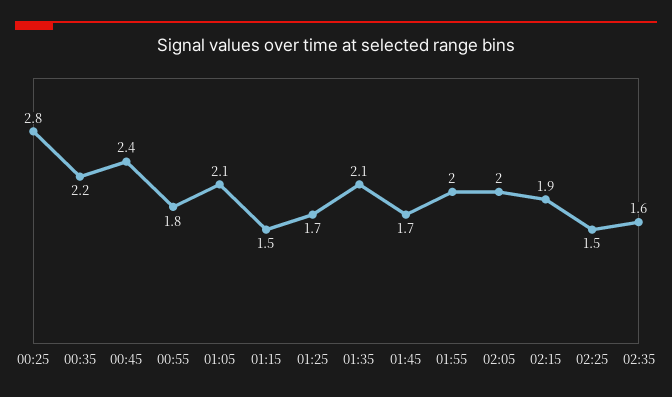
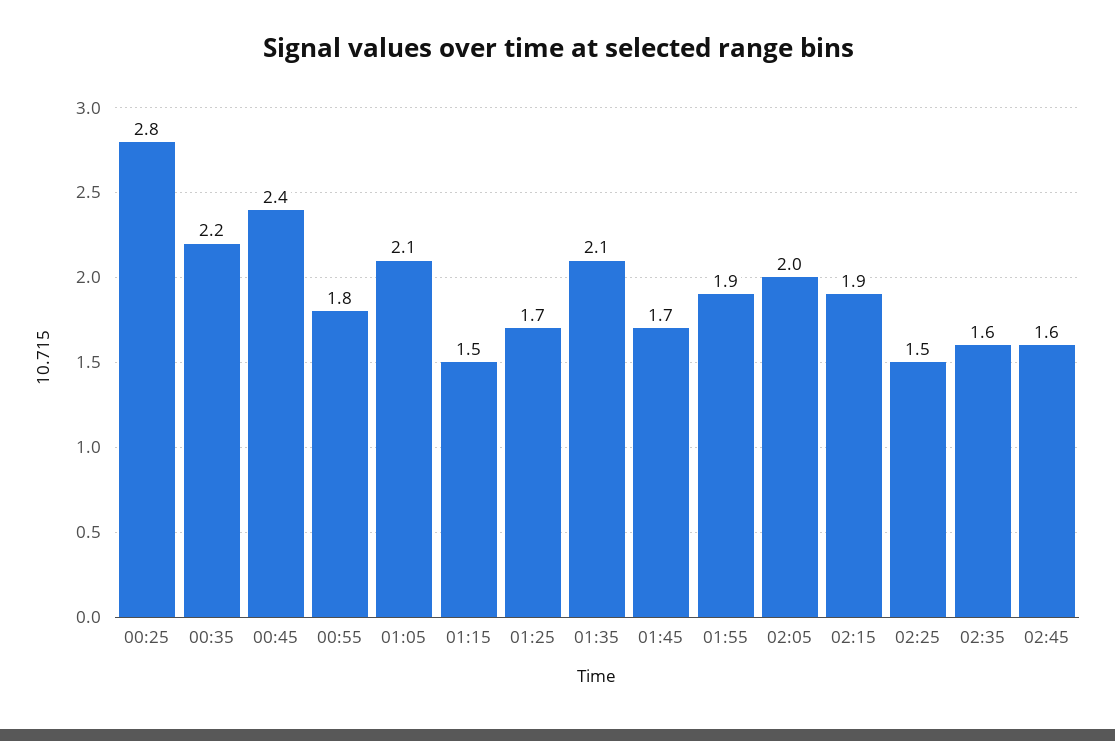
01:55: 2 -> 1.9
02:45: none -> 1.6

